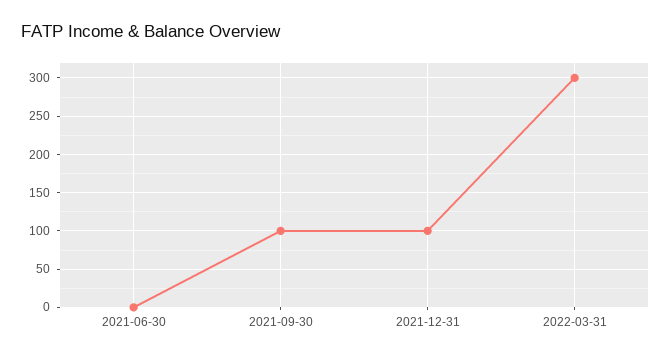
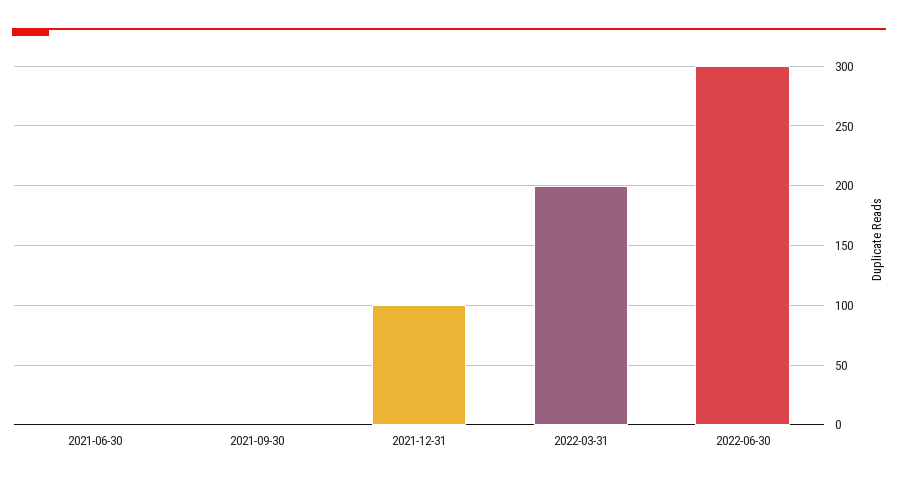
2021-09-30: 100 -> 0
2022-03-31: 300 -> 200
2022-06-30: none -> 300

